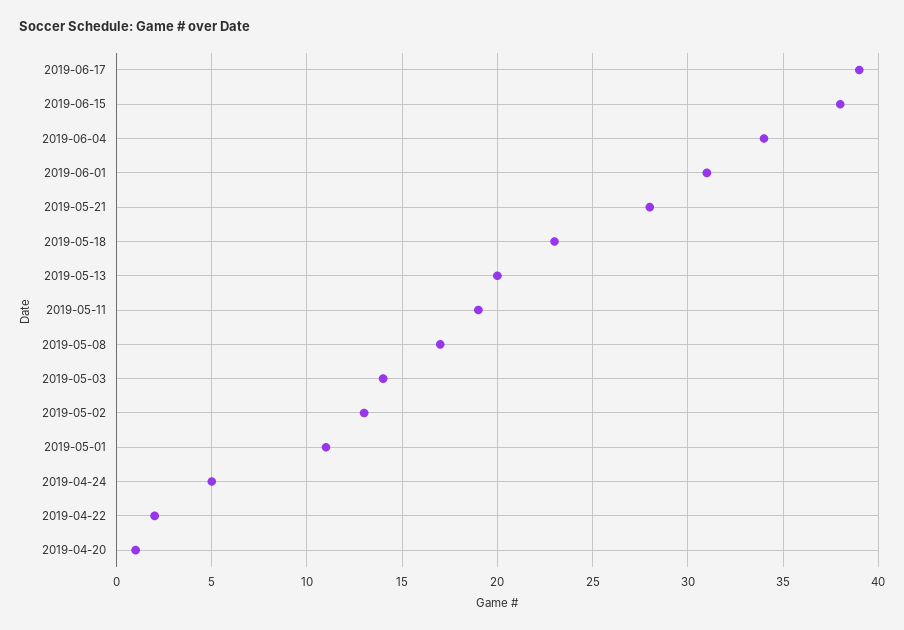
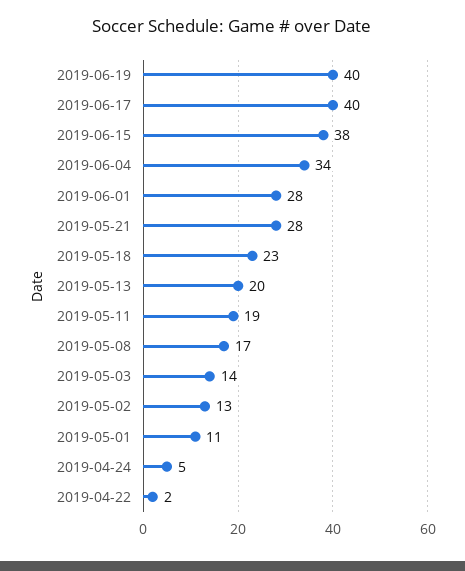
2019-06-17: 39 -> 40
2019-06-01: 31 -> 28
2019-04-20: 1 -> none
2019-06-19: none -> 40

